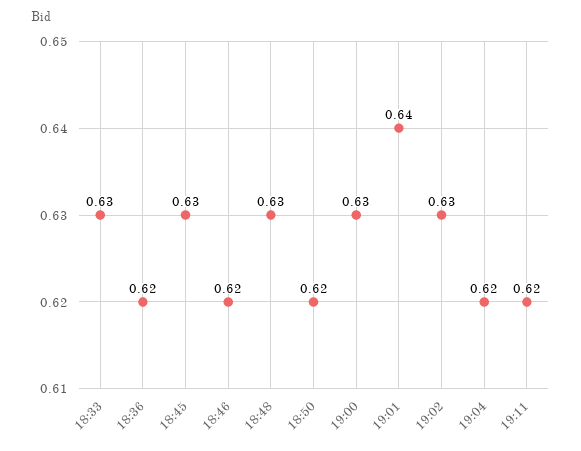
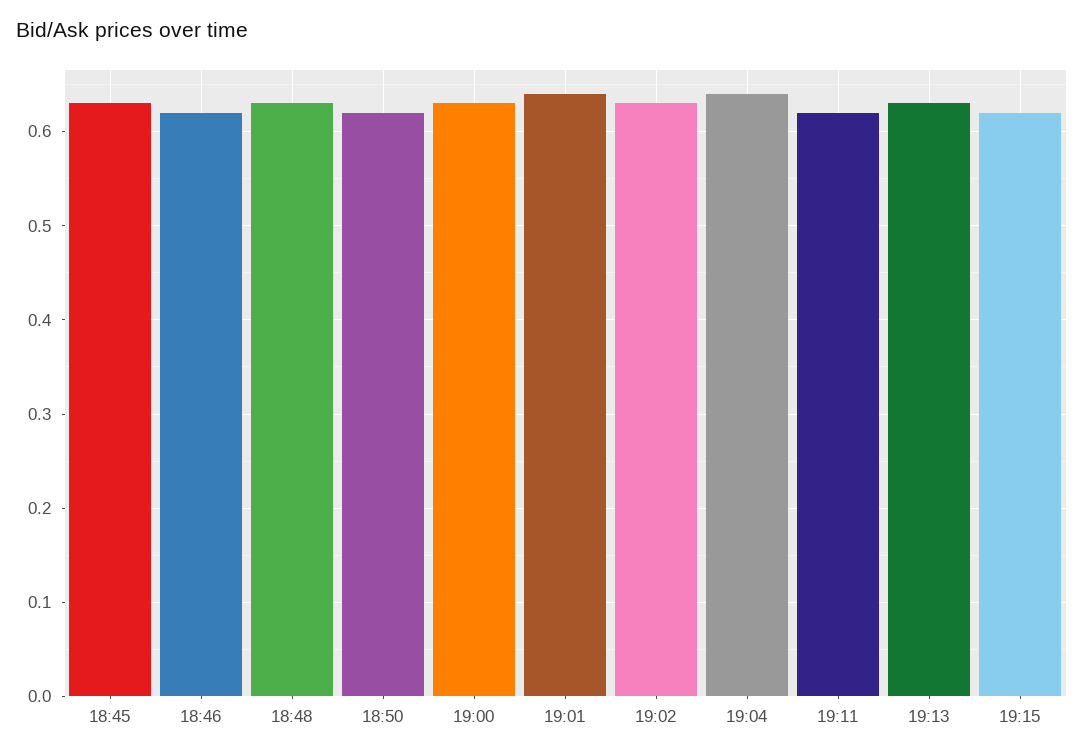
18:33: 0.63 -> none
18:36: 0.62 -> none
19:04: 0.62 -> 0.64
19:13: none -> 0.63
19:15: none -> 0.62

